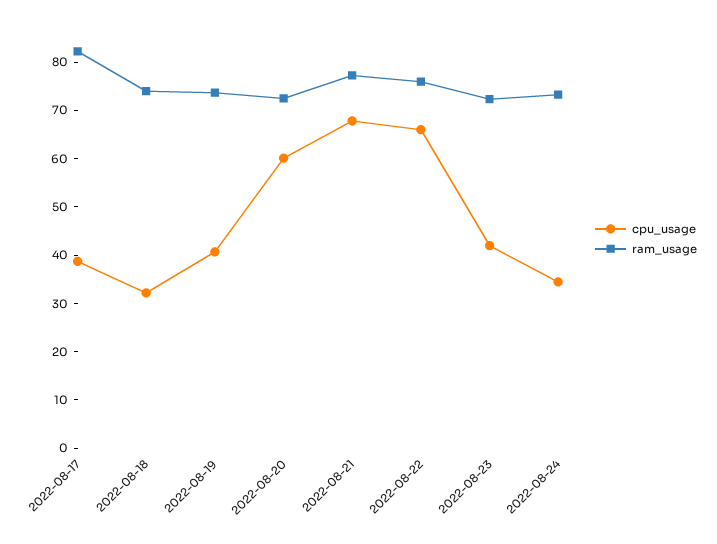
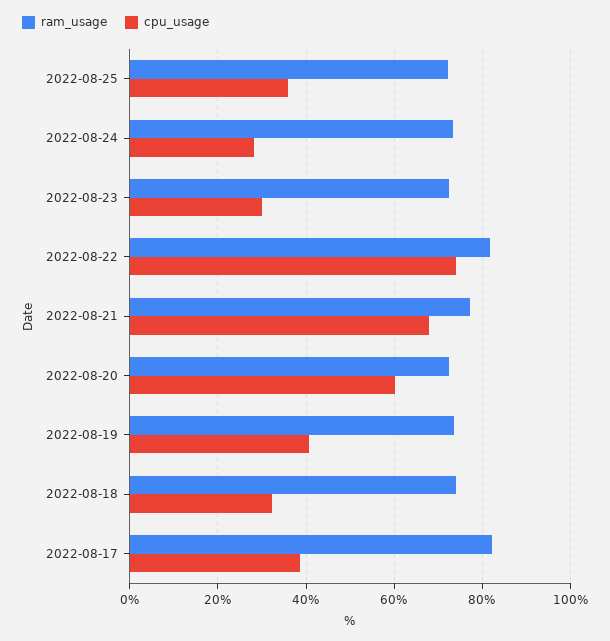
cpu_usage, 2022-08-22: 66 -> 74
ram_usage, 2022-08-22: 76 -> 82
cpu_usage, 2022-08-23: 42 -> 30
cpu_usage, 2022-08-24: 34 -> 28
ram_usage, 2022-08-25: none -> 72
cpu_usage, 2022-08-25: none -> 36

